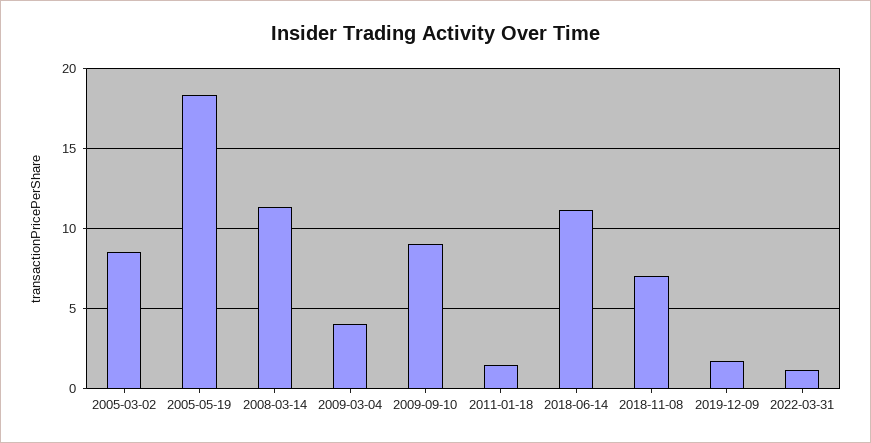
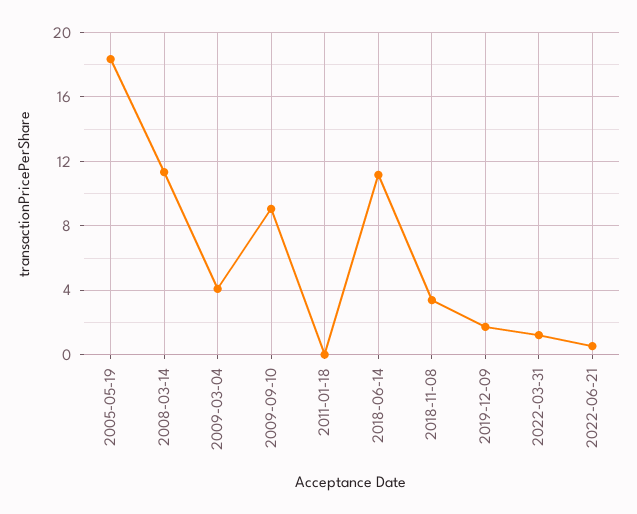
2005-03-02: 8.5 -> none
2011-01-18: 1.5 -> 0
2018-11-08: 7 -> 3.5
2022-06-21: none -> 0.5

